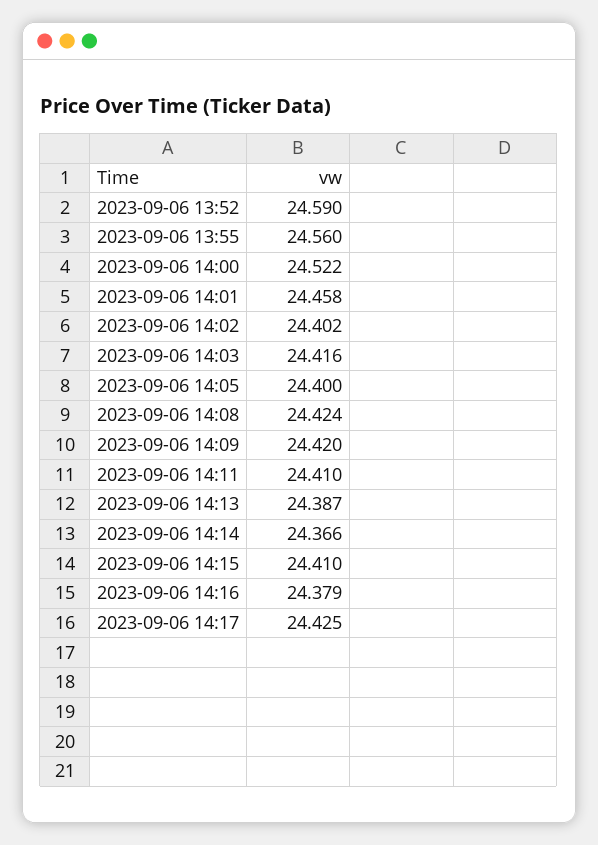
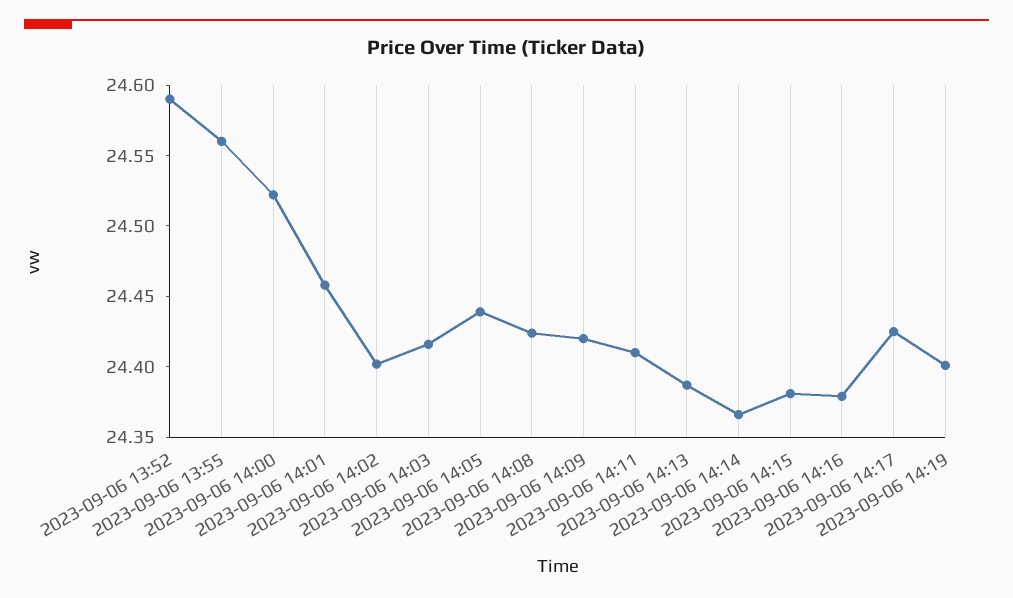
2023-09-06 14:05: 24.4 -> 24.44
2023-09-06 14:15: 24.41 -> 24.38
2023-09-06 14:19: none -> 24.4

